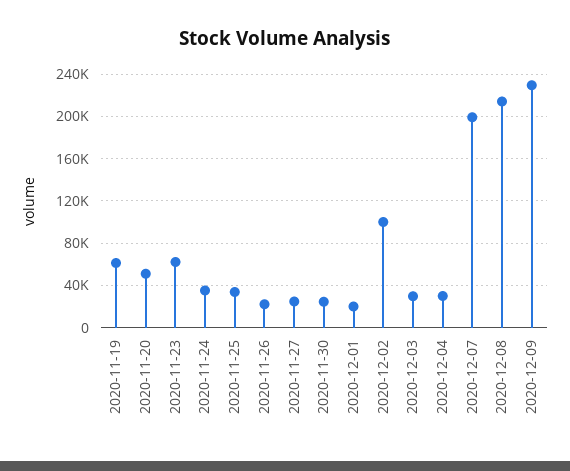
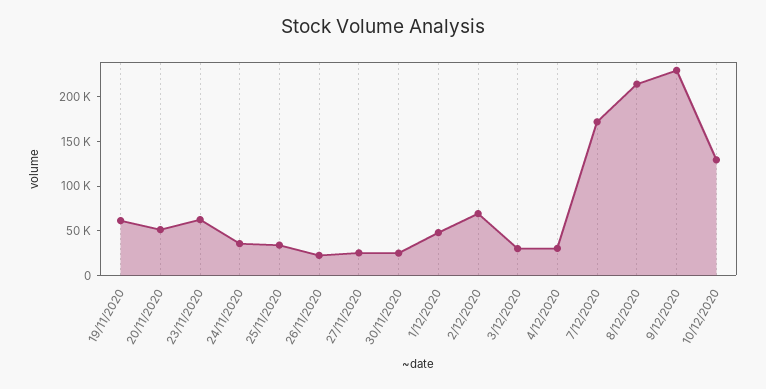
2020-12-01: 20000 -> 50000
2020-12-02: 100000 -> 70000
2020-12-07: 200000 -> 170000
10/12/2020: none -> 130000

